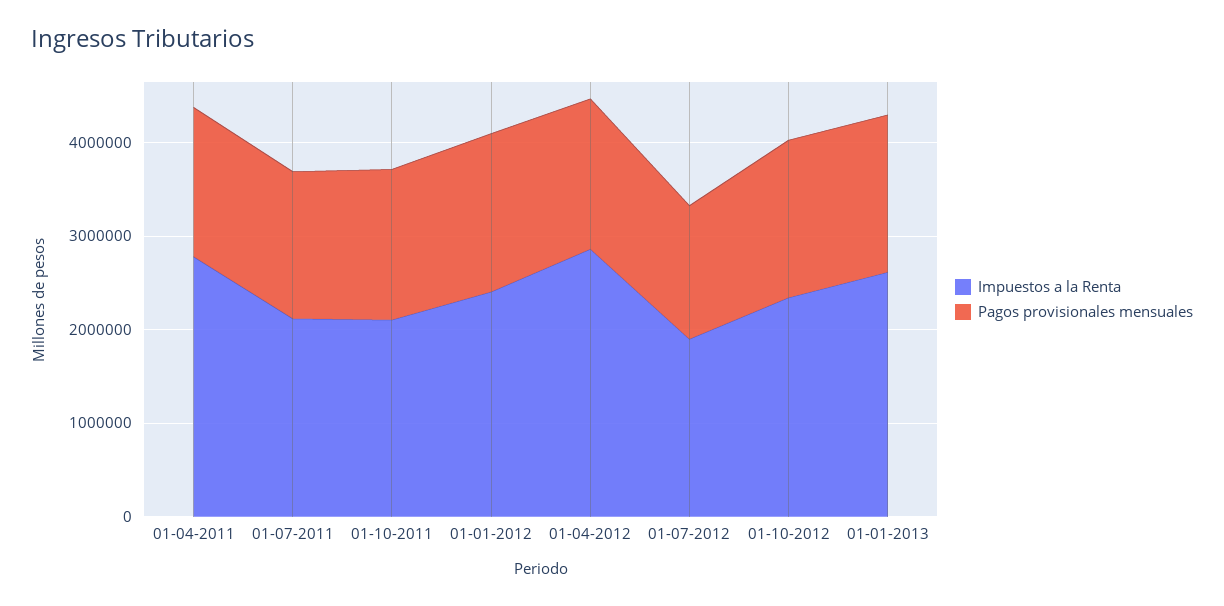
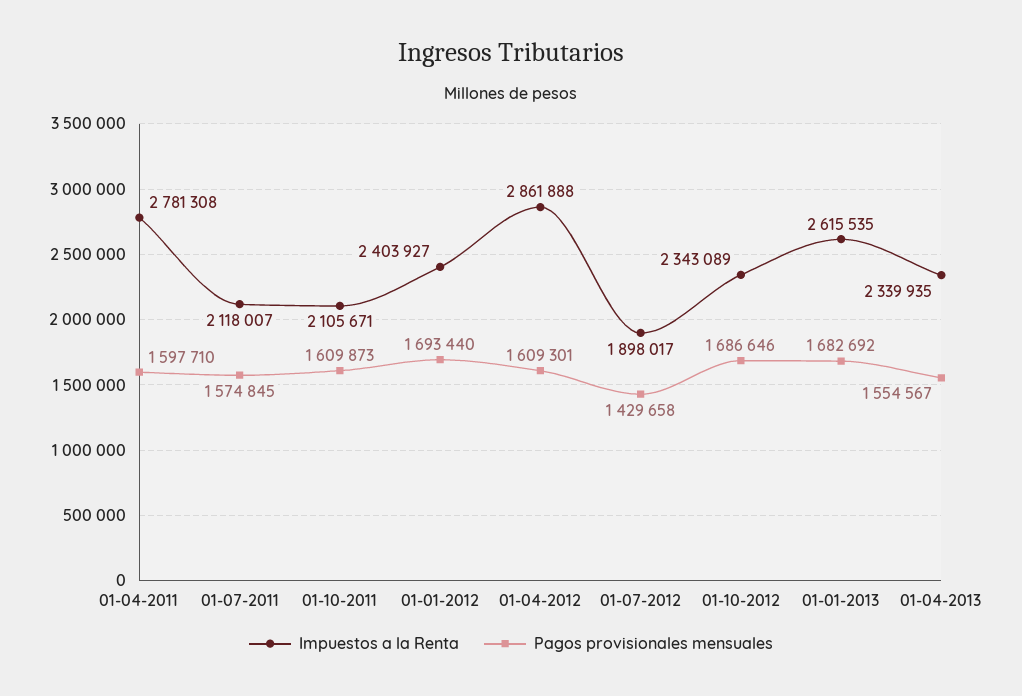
Impuestos a la Renta, 01-04-2013: none -> 2339935
Pagos provisionales mensuales, 01-04-2013: none -> 1554567

